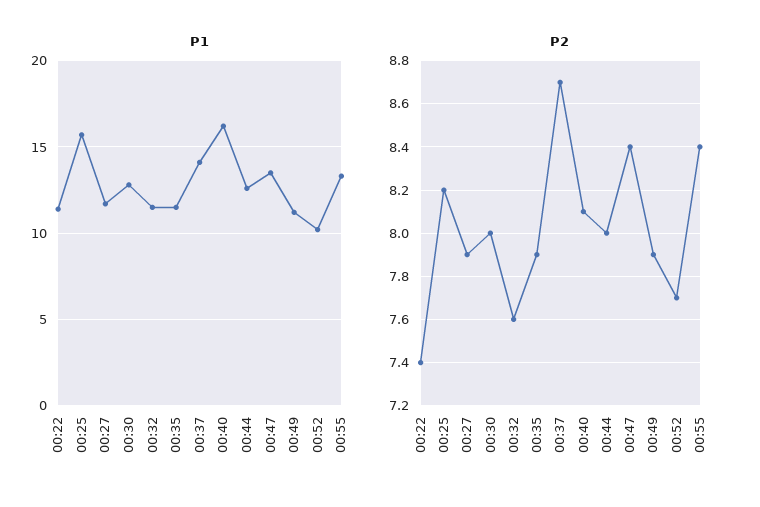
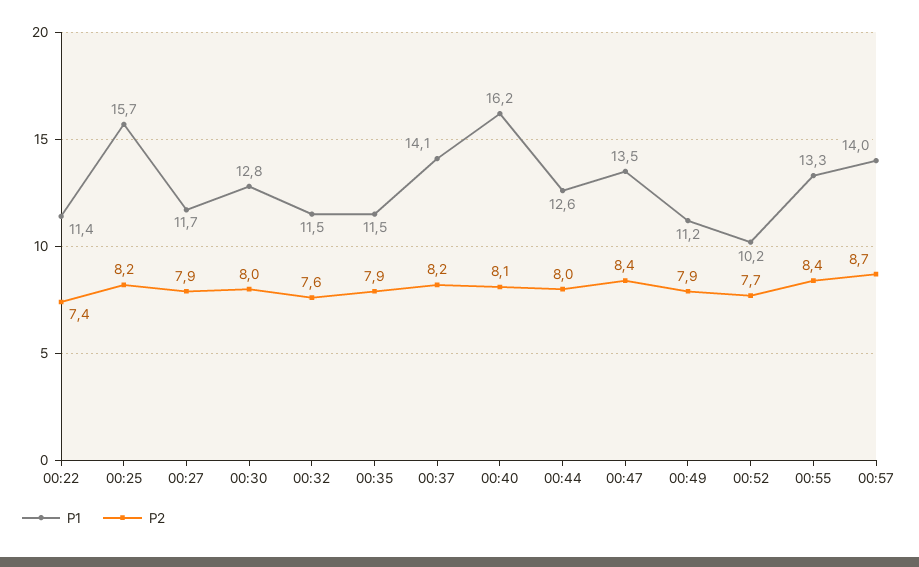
P2, 00:37: 8.7 -> 8.2
P1, 00:57: none -> 14
P2, 00:57: none -> 8.7

